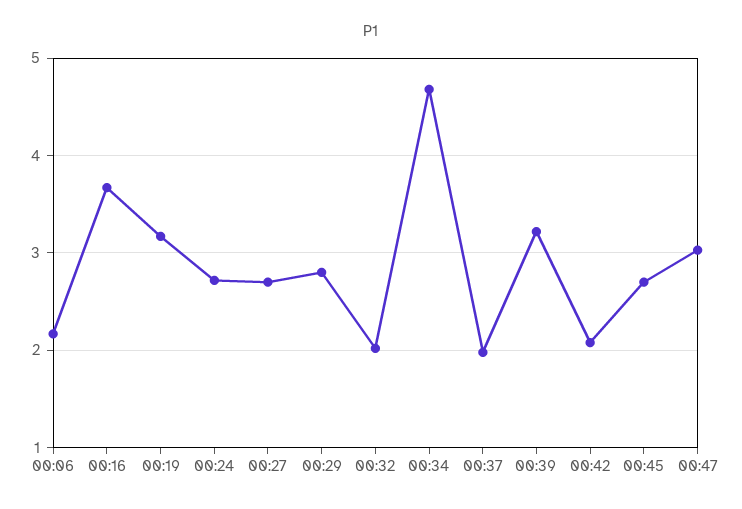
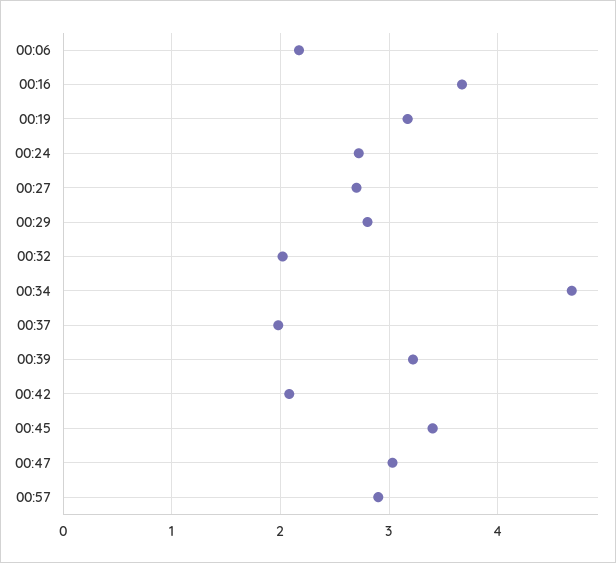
00:45: 2.7 -> 3.4
00:57: none -> 2.9

